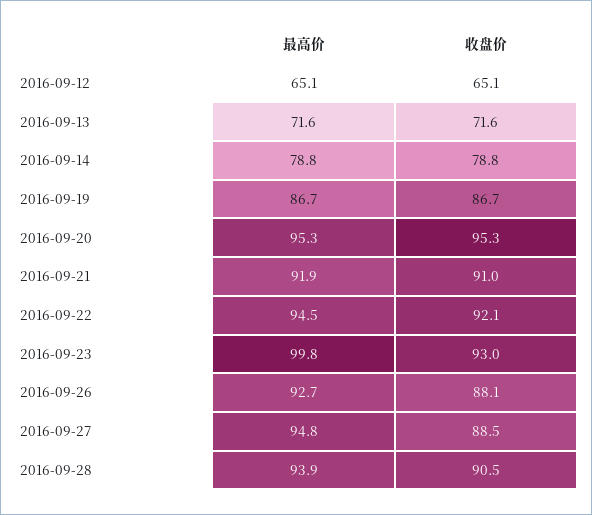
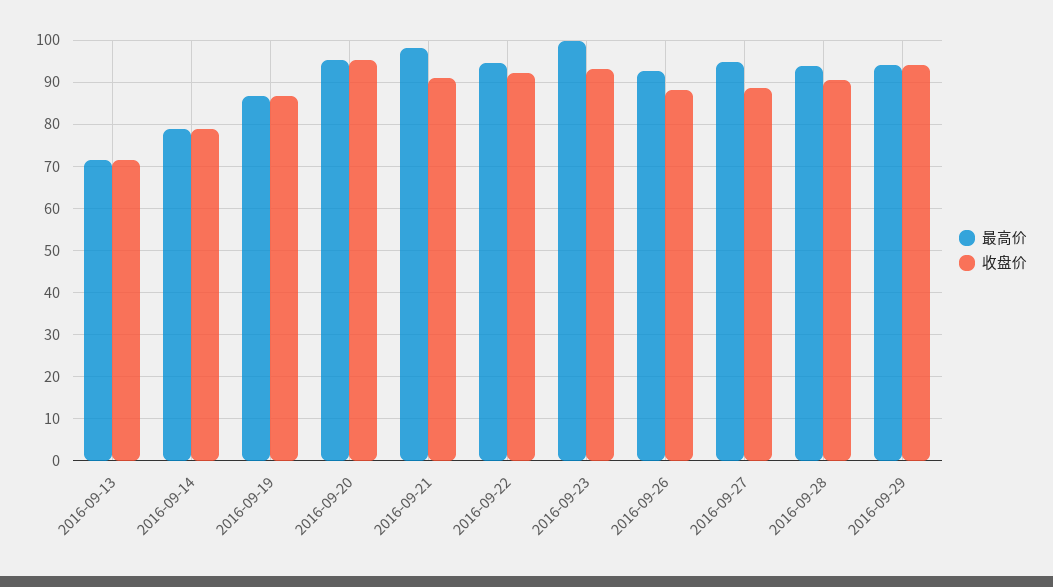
最高价, 2016-09-12: 65.1 -> none
收盘价, 2016-09-12: 65.1 -> none
最高价, 2016-09-21: 91.9 -> 98
最高价, 2016-09-29: none -> 94
收盘价, 2016-09-29: none -> 94

